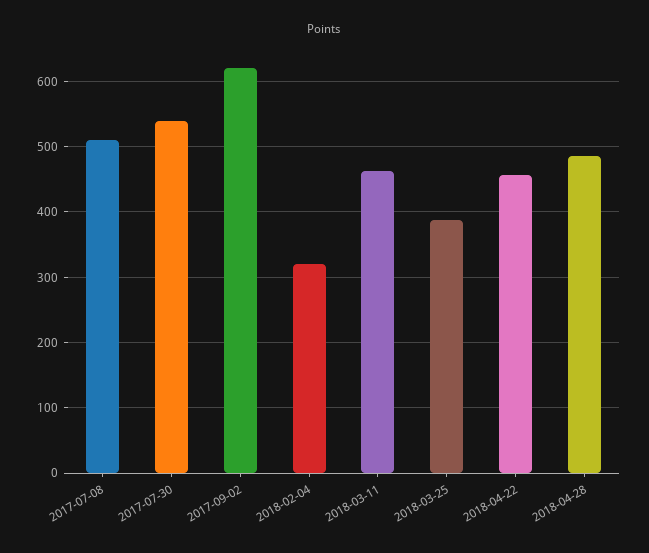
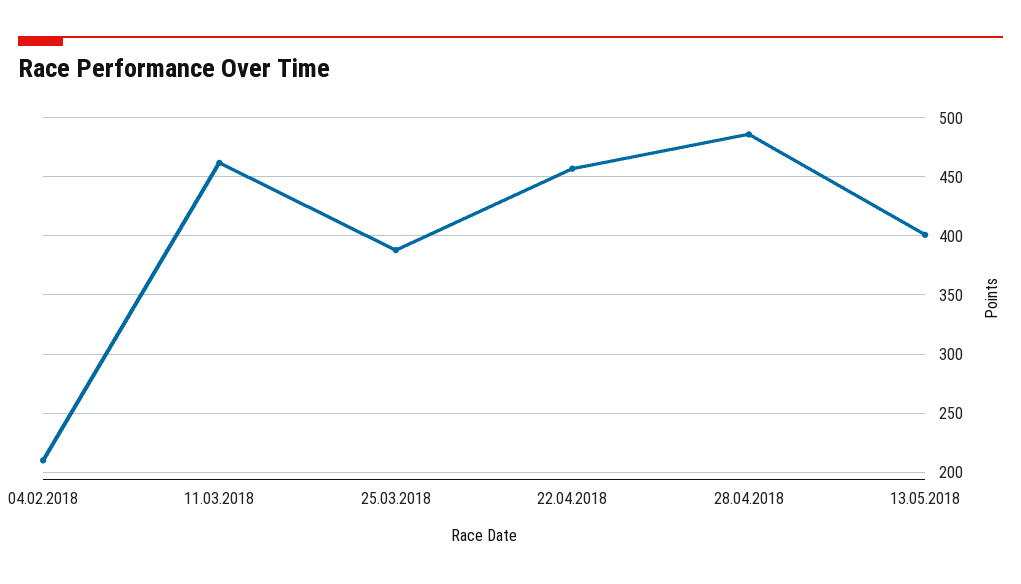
2017-07-08: 510 -> none
2017-07-30: 540 -> none
2017-09-02: 620 -> none
2018-02-04: 320 -> 210
13.05.2018: none -> 400

